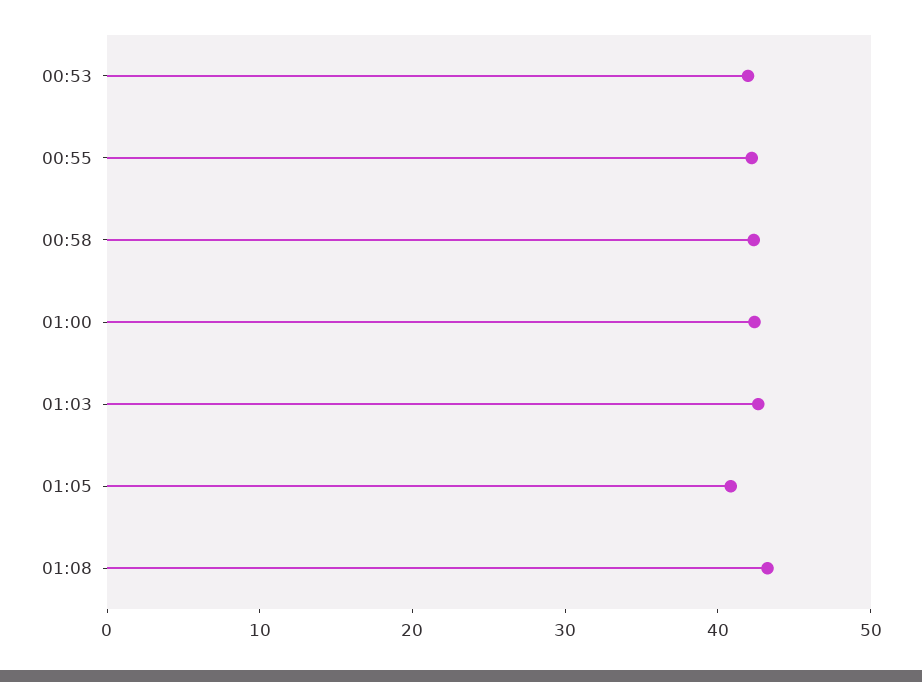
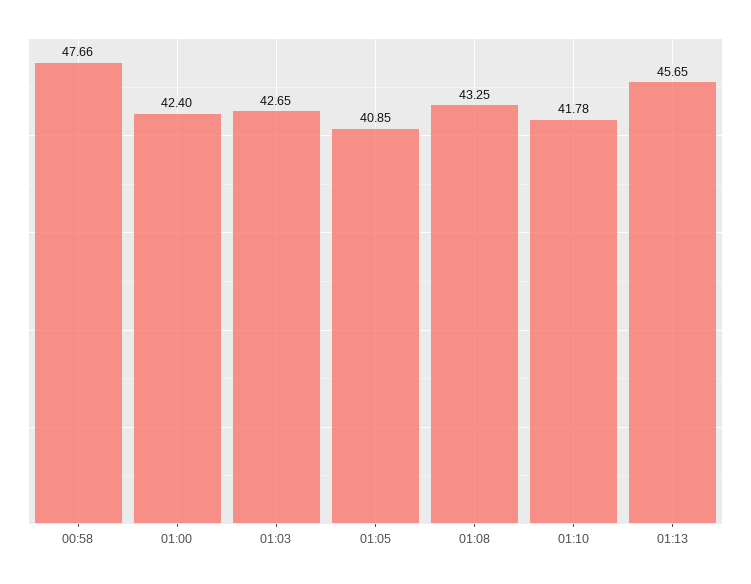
00:53: 42 -> none
00:55: 42 -> none
00:58: 42 -> 47.66
01:10: none -> 41.78
01:13: none -> 45.65

